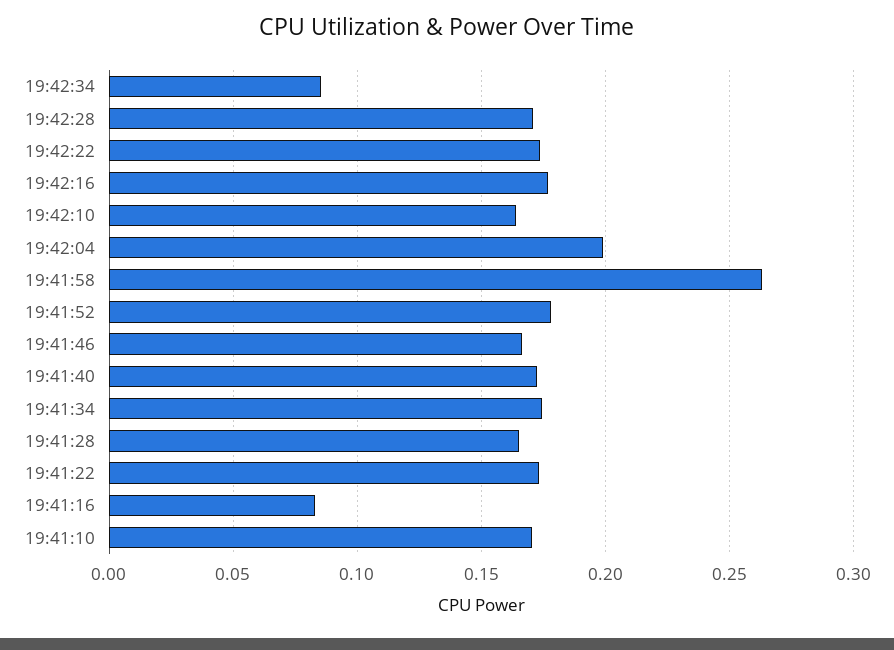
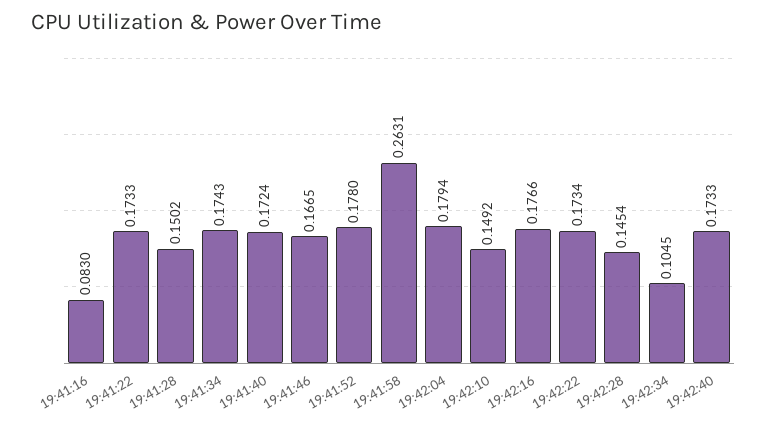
19:42:34: 0.085 -> 0.1045
19:42:28: 0.17 -> 0.1454
19:42:10: 0.165 -> 0.1492
19:42:04: 0.2 -> 0.1794
19:41:28: 0.165 -> 0.1502
19:41:10: 0.17 -> none
19:42:40: none -> 0.1733

